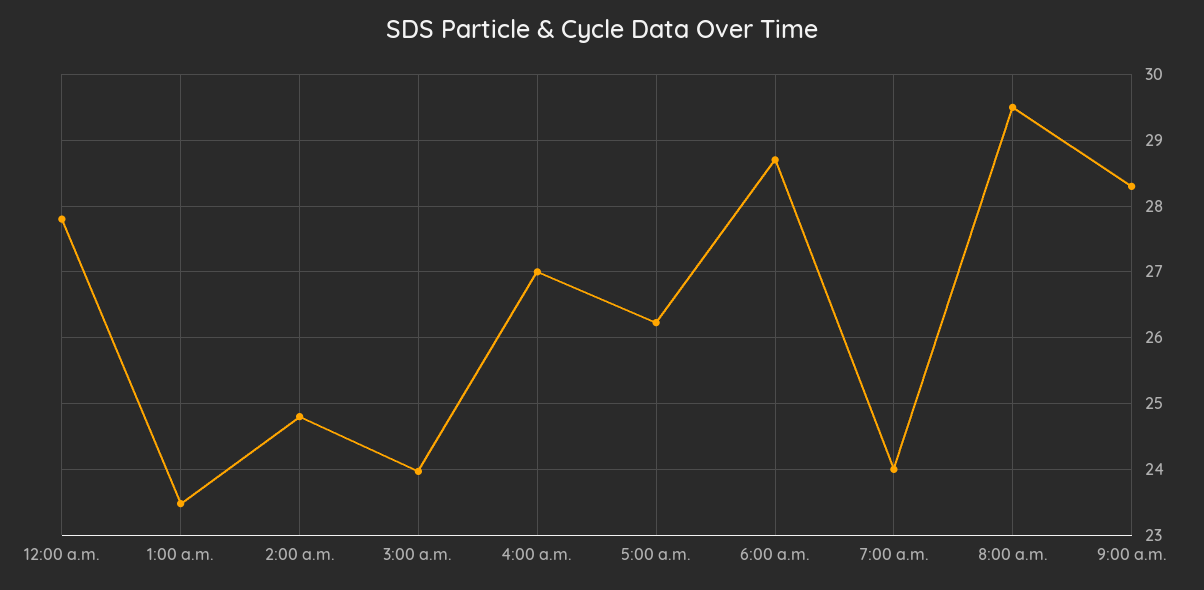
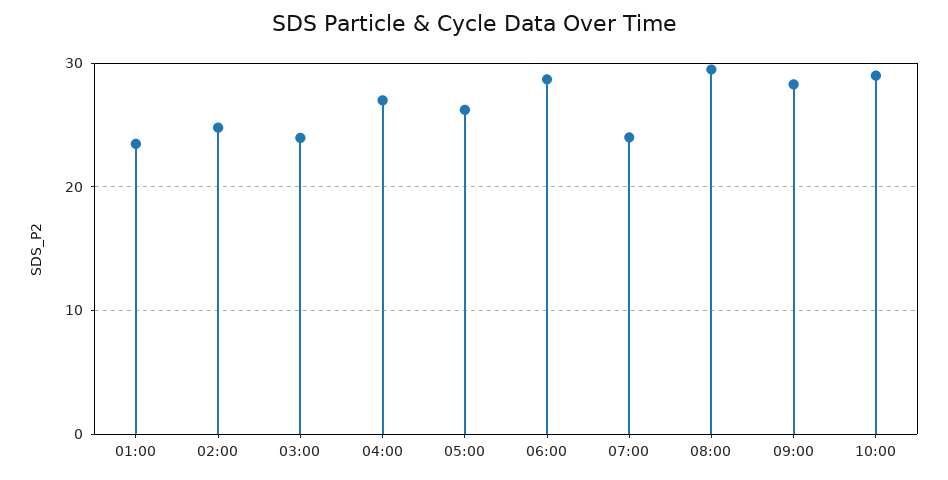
12:00 a.m.: 27.8 -> none
10:00: none -> 29

